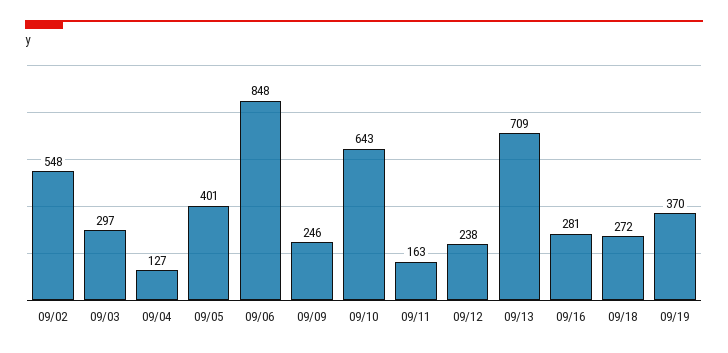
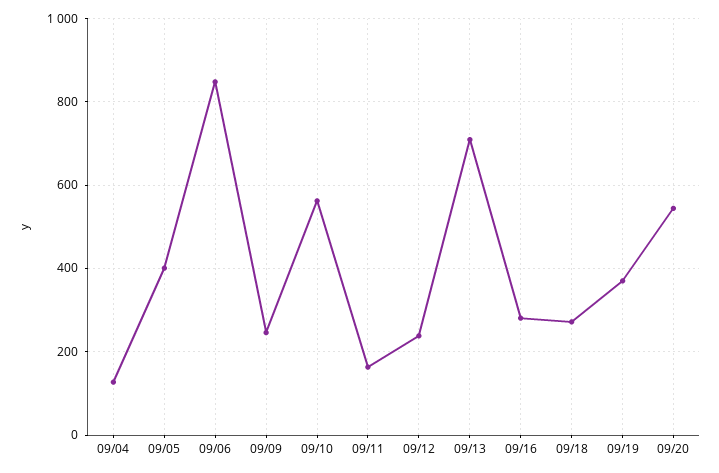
09/02: 548 -> none
09/03: 297 -> none
09/10: 643 -> 560
09/20: none -> 540

